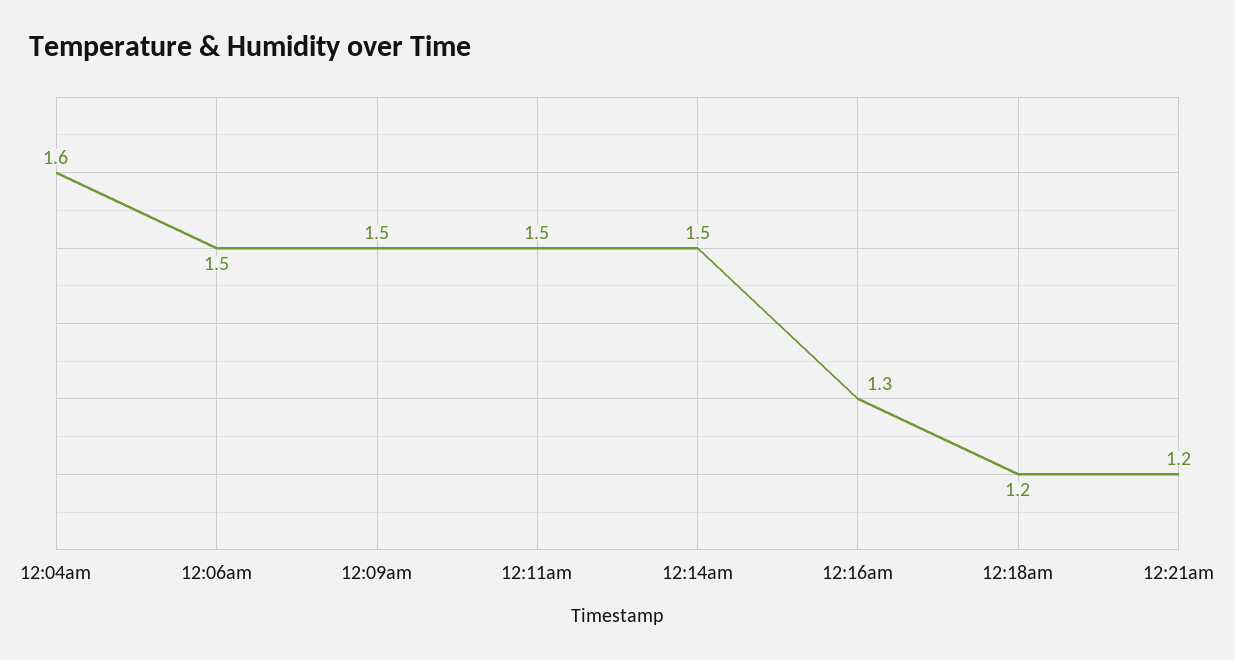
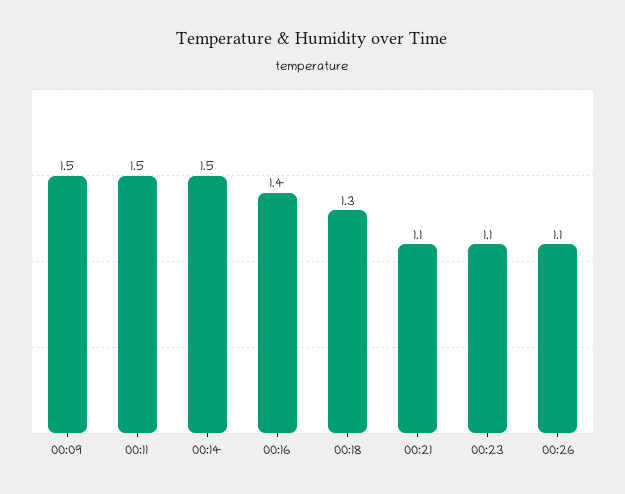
12:04am: 1.6 -> none
12:06am: 1.5 -> none
12:16am: 1.3 -> 1.4
12:18am: 1.2 -> 1.3
12:21am: 1.2 -> 1.1
00:23: none -> 1.1
00:26: none -> 1.1

